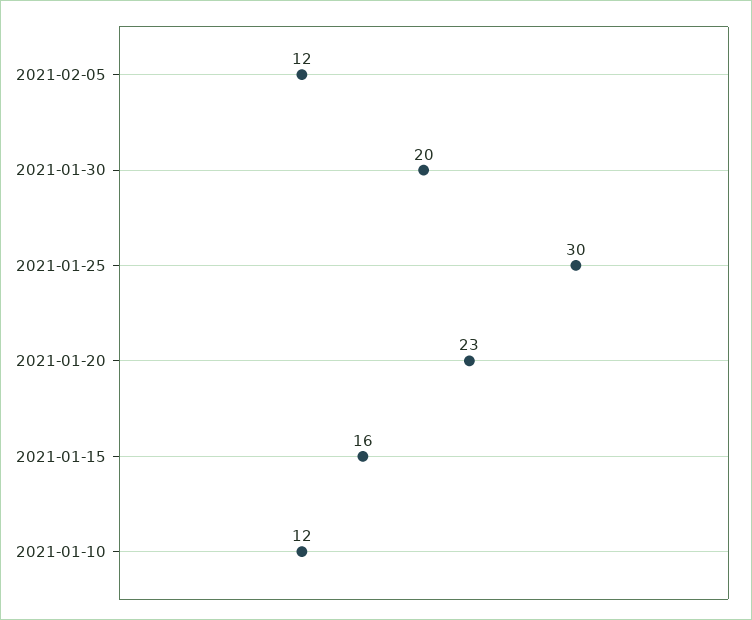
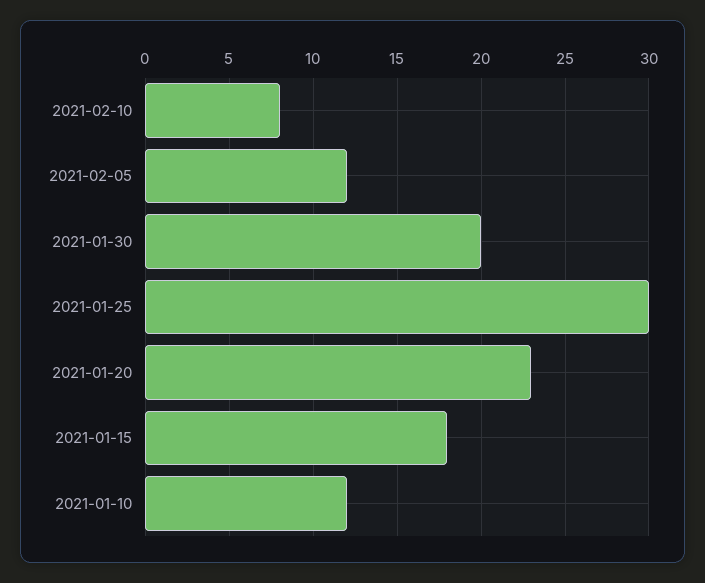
2021-01-15: 16 -> 18
2021-02-10: none -> 8

